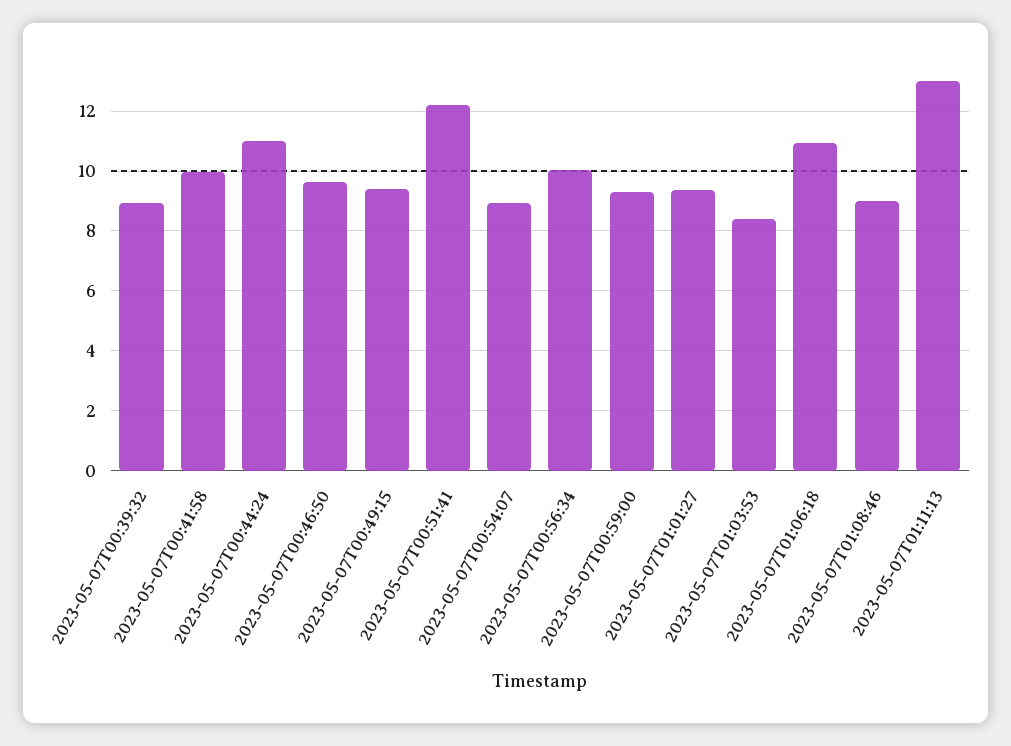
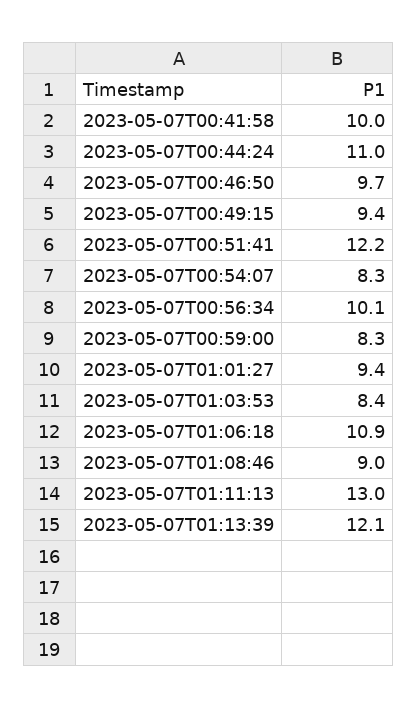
2023-05-07T00:39:32: 9 -> none
2023-05-07T00:54:07: 9 -> 8.3
2023-05-07T00:59:00: 9.25 -> 8.3
2023-05-07T01:13:39: none -> 12.1

